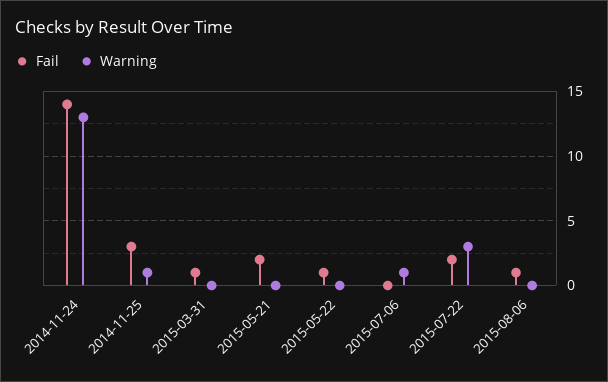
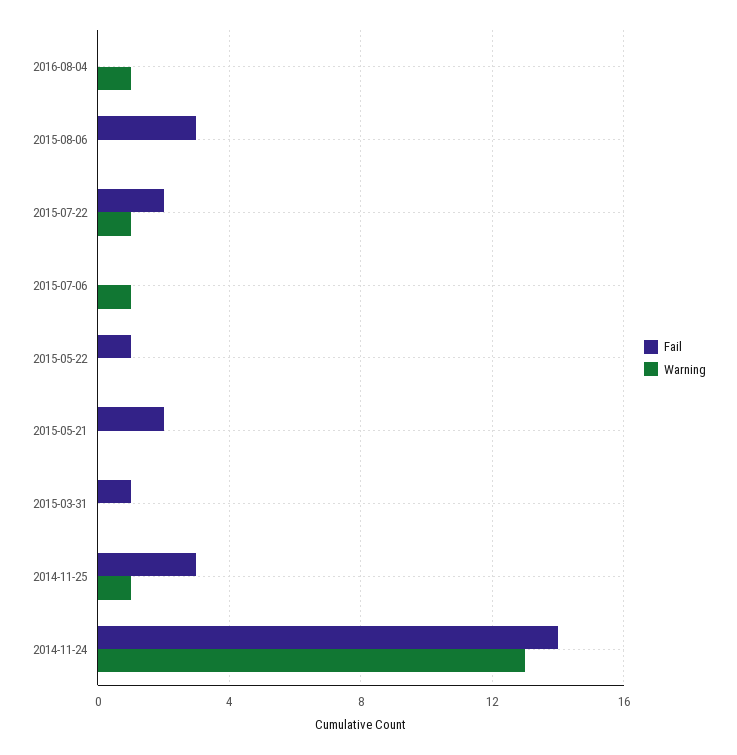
Warning, 2015-07-22: 3 -> 1
Fail, 2015-08-06: 1 -> 3
Fail, 2016-08-04: none -> 0
Warning, 2016-08-04: none -> 1

